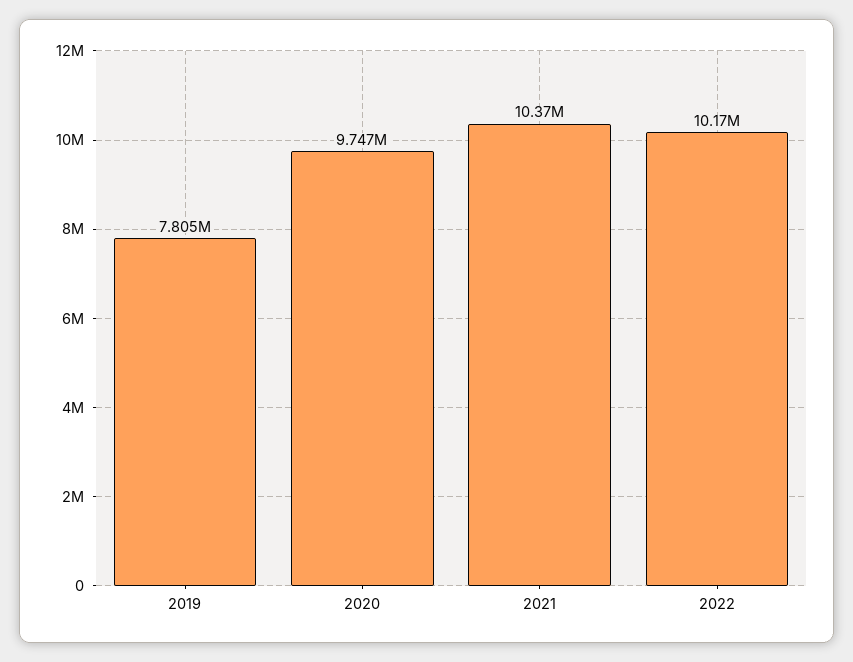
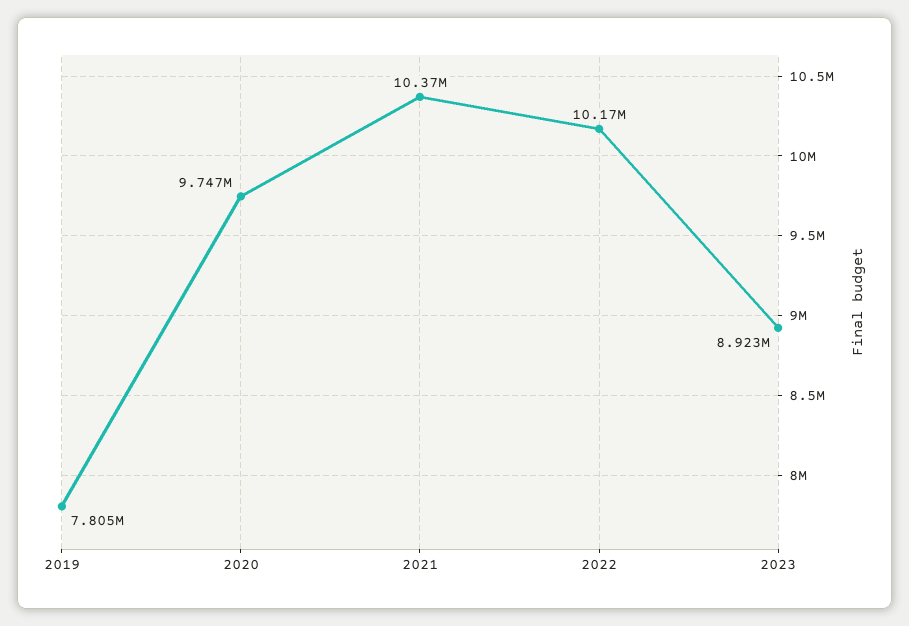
2023: none -> 8923000

